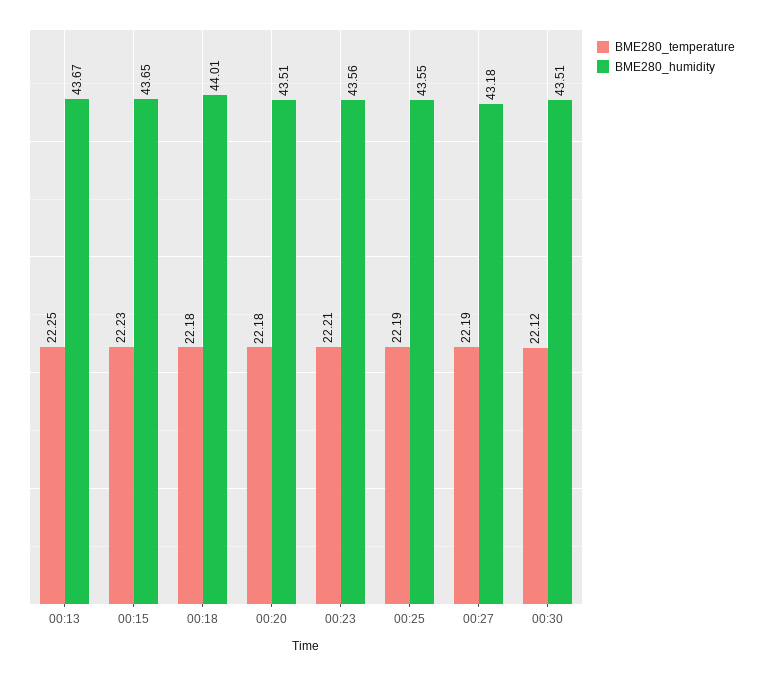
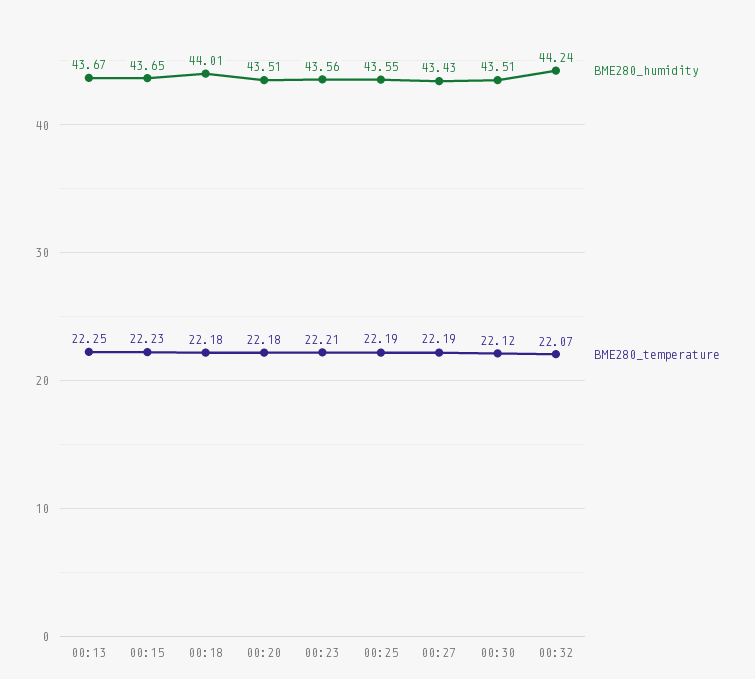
BME280_humidity, 00:27: 43.18 -> 43.43
BME280_humidity, 00:32: none -> 44.24
BME280_temperature, 00:32: none -> 22.07

